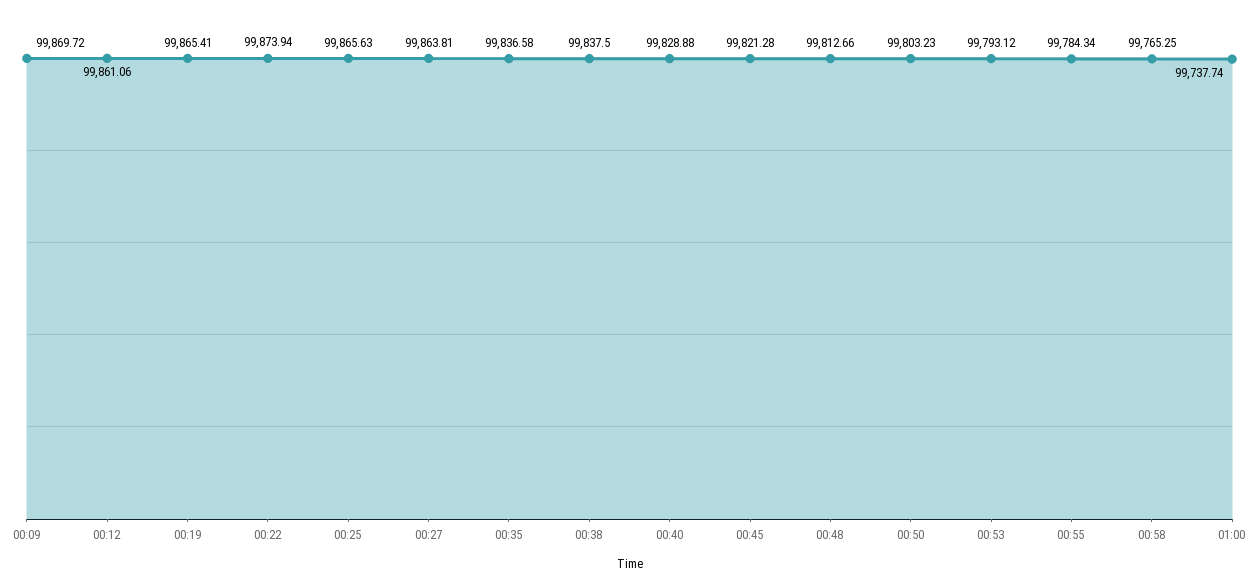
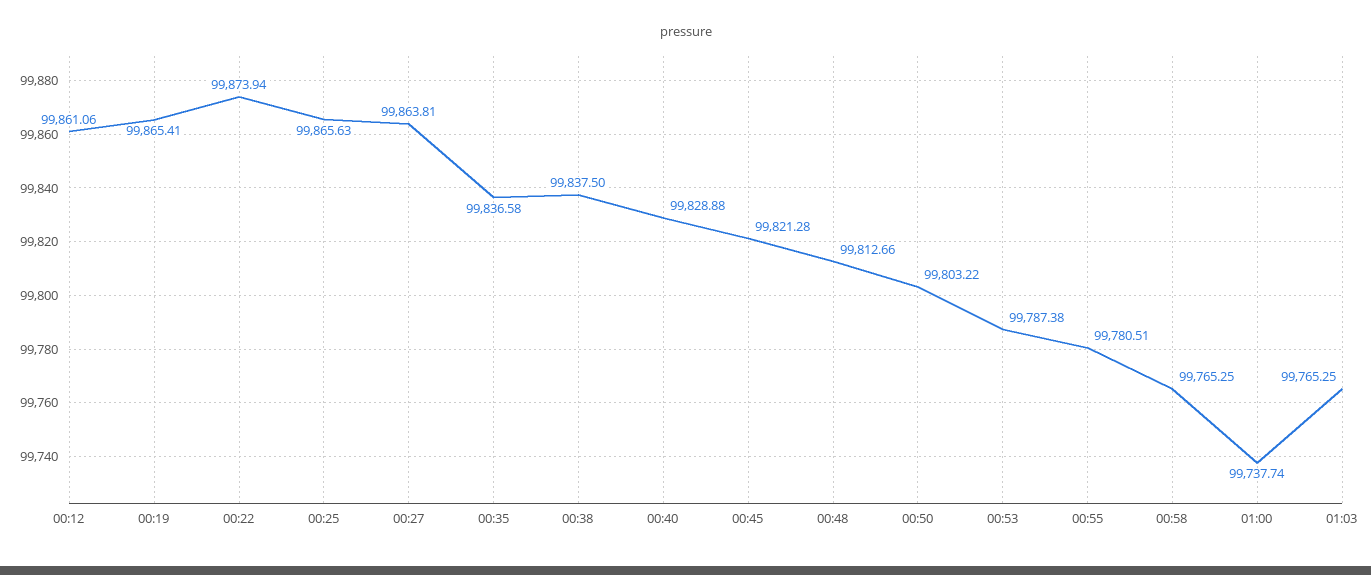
00:09: 99869.72 -> none
00:50: 99803.23 -> 99803.22
00:53: 99793.12 -> 99787.38
00:55: 99784.34 -> 99780.51
01:03: none -> 99765.25

